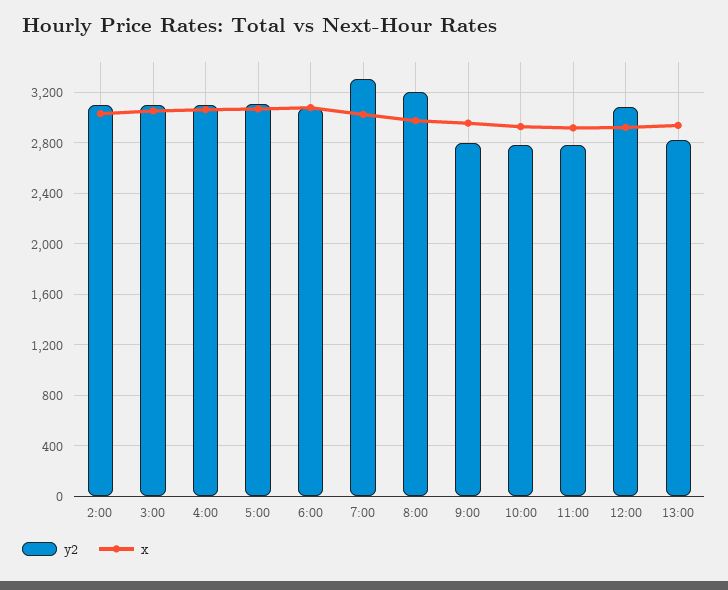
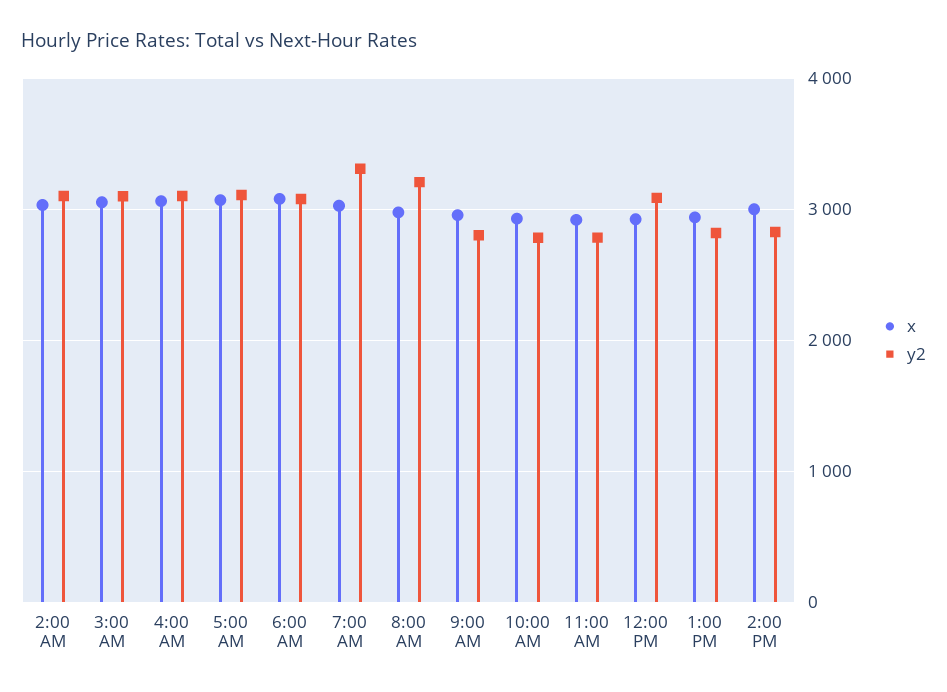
x, 2:00 PM: none -> 3000
y2, 2:00 PM: none -> 2800

